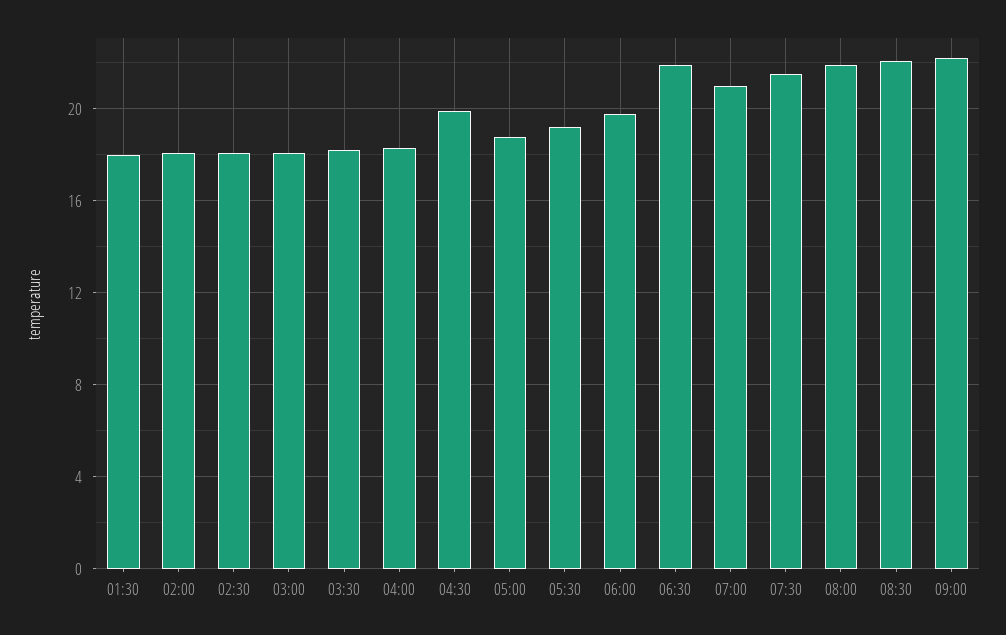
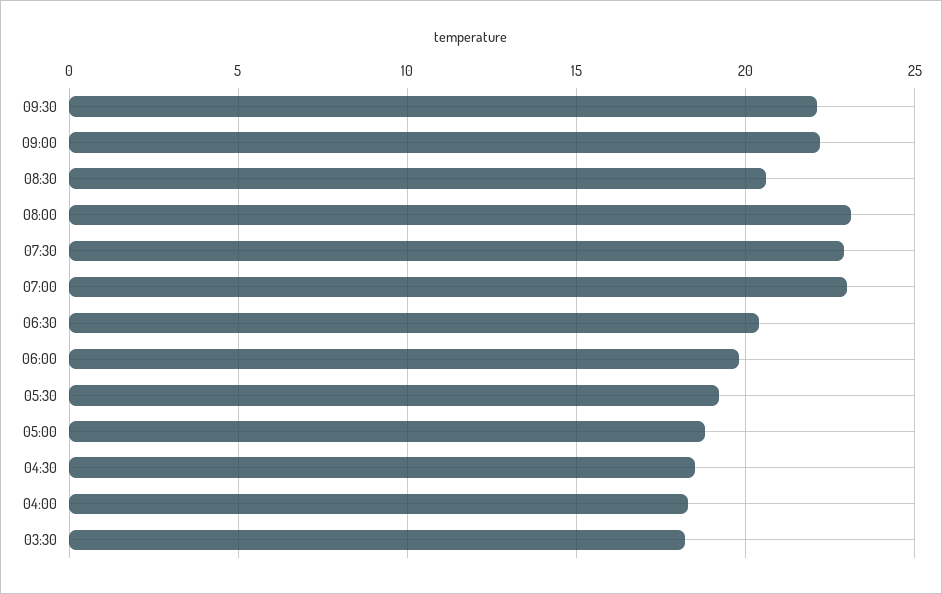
01:30: 18 -> none
02:00: 18 -> none
02:30: 18 -> none
03:00: 18 -> none
04:30: 20 -> 18.5
06:30: 22 -> 20.5
07:00: 21 -> 23
07:30: 21.5 -> 23
08:00: 22 -> 23
08:30: 22 -> 20.5
09:30: none -> 22

